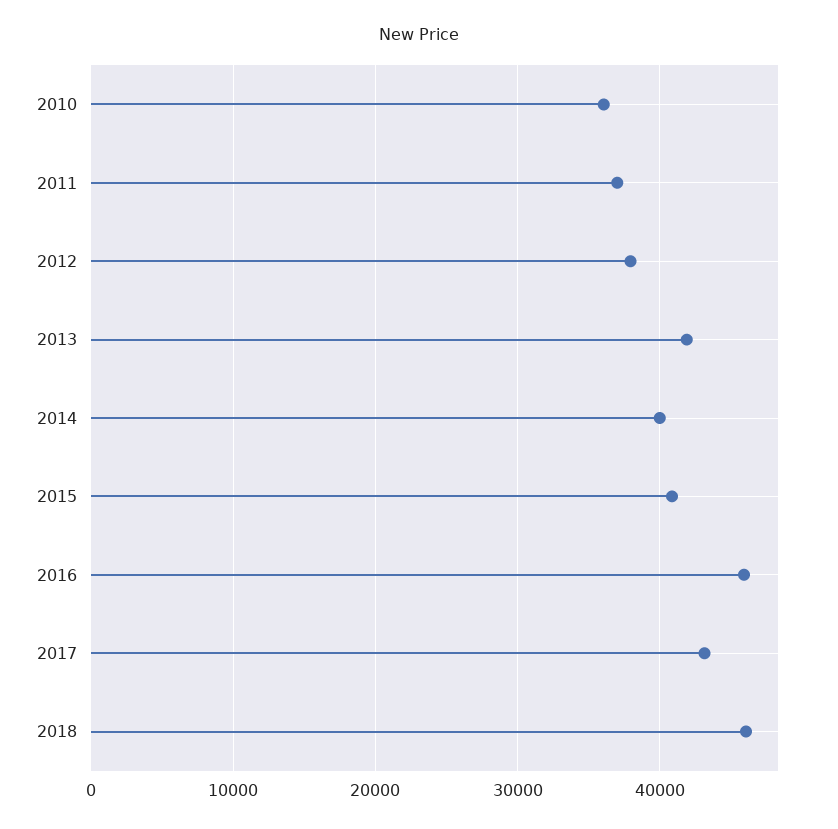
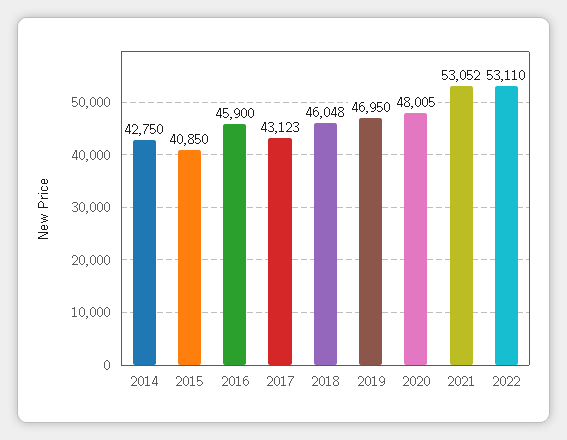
2010: 36000 -> none
2011: 37000 -> none
2012: 38000 -> none
2013: 42000 -> none
2014: 40000 -> 42750
2019: none -> 46950
2020: none -> 48005
2021: none -> 53052
2022: none -> 53110

